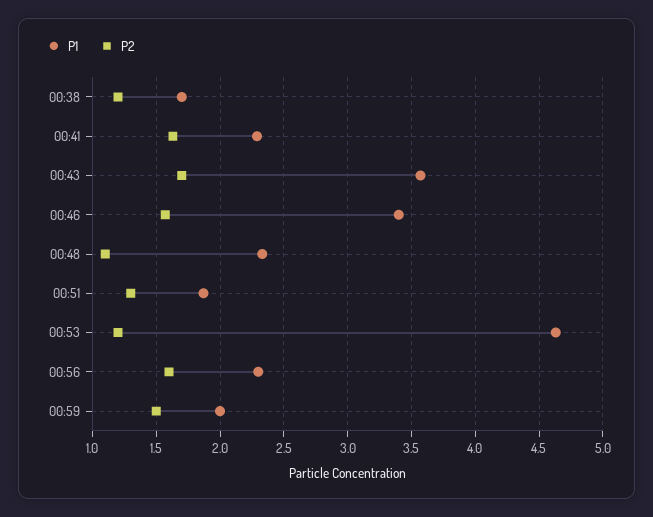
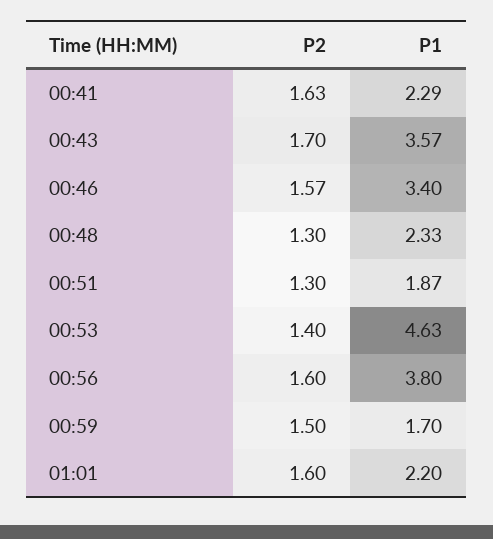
P1, 00:38: 1.7 -> none
P2, 00:38: 1.2 -> none
P2, 00:48: 1.1 -> 1.3
P2, 00:53: 1.2 -> 1.4
P1, 00:56: 2.3 -> 3.8
P1, 00:59: 2 -> 1.7
P2, 01:01: none -> 1.6
P1, 01:01: none -> 2.2

